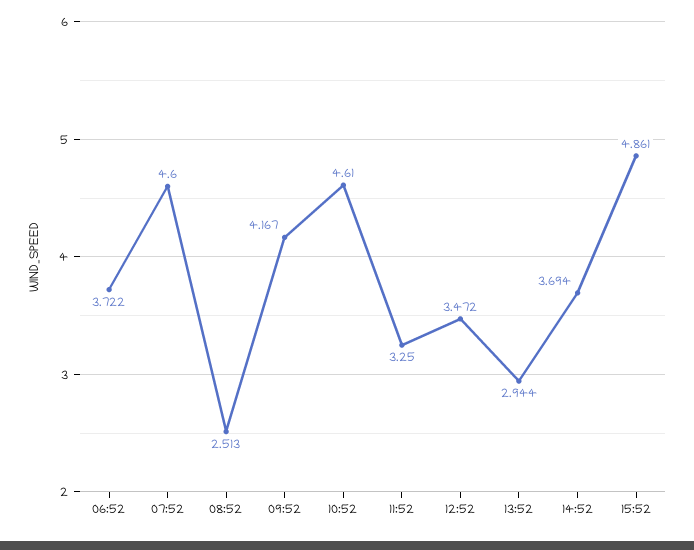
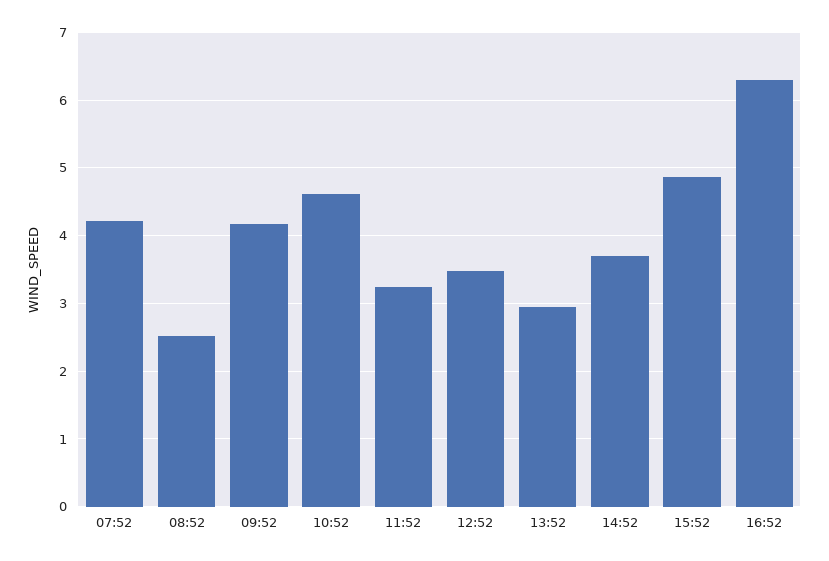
06:52: 3.722 -> none
07:52: 4.6 -> 4.2
16:52: none -> 6.3

